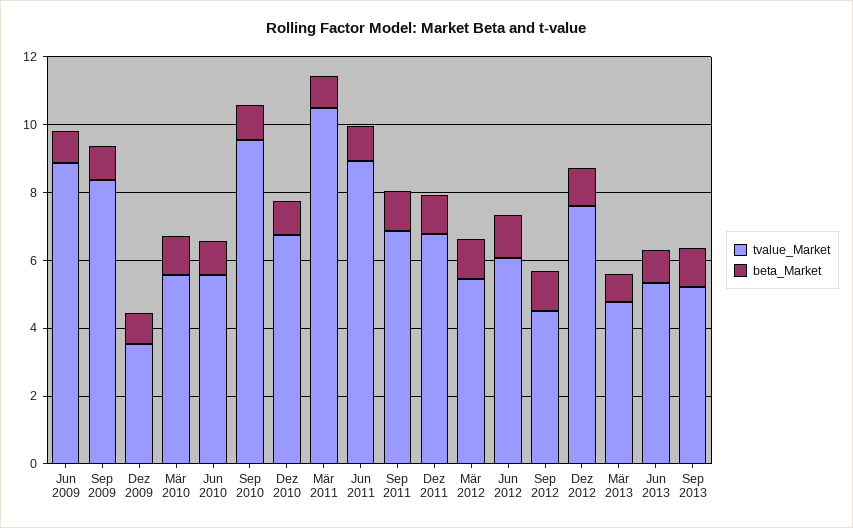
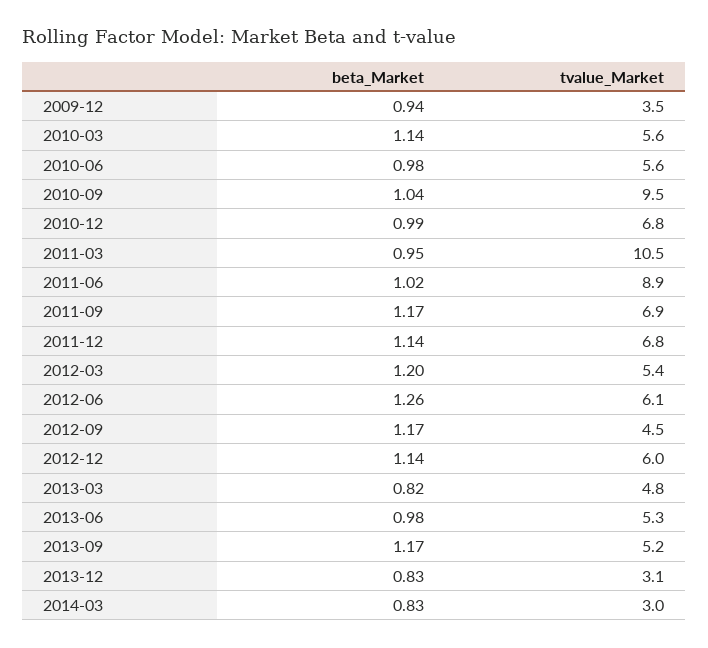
tvalue_Market, Jun 2009: 9 -> none
beta_Market, Jun 2009: 1 -> none
tvalue_Market, Sep 2009: 8.5 -> none
beta_Market, Sep 2009: 1 -> none
tvalue_Market, Dez 2012: 7.5 -> 6
beta_Market, 2013-12: none -> 0.83
tvalue_Market, 2013-12: none -> 3.1
beta_Market, 2014-03: none -> 0.83
tvalue_Market, 2014-03: none -> 3

